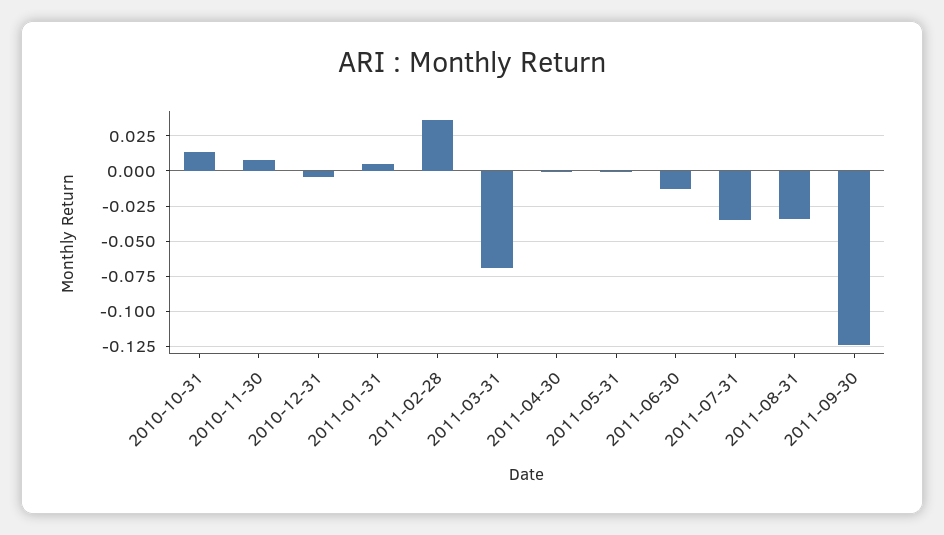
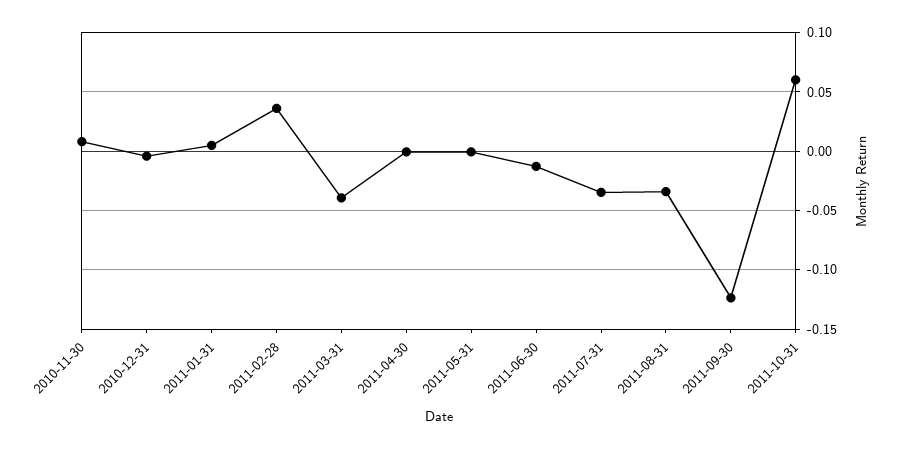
2010-10-31: 0.015 -> none
2011-03-31: -0.07 -> -0.04
2011-10-31: none -> 0.06

